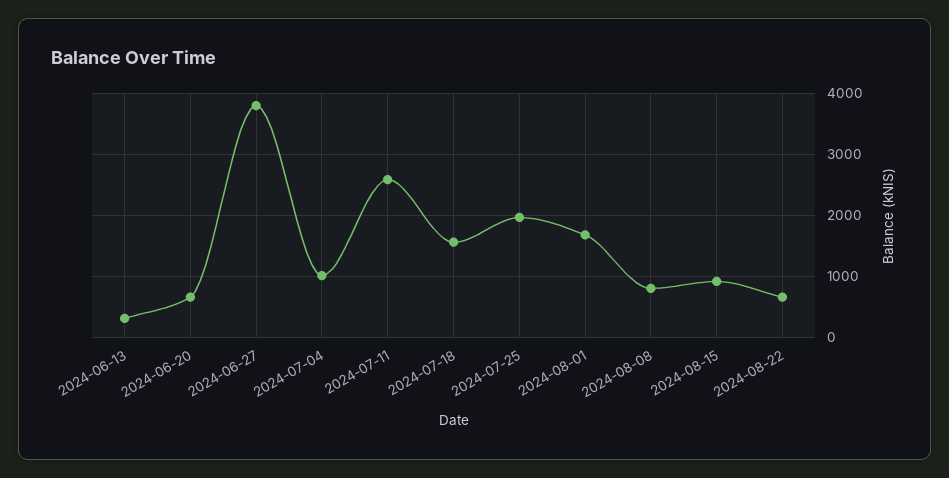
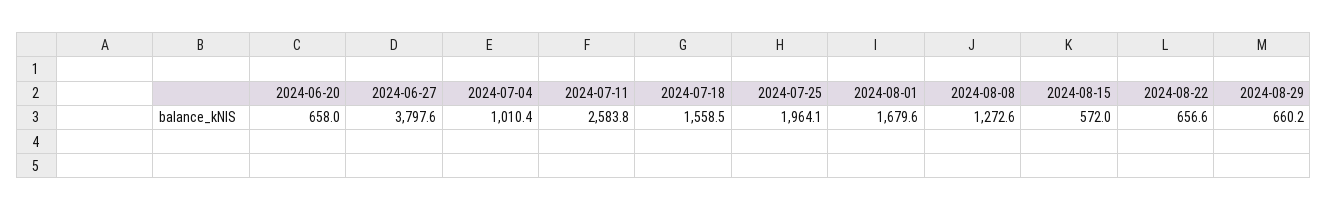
2024-06-13: 300 -> none
2024-08-08: 800 -> 1272.6
2024-08-15: 900 -> 572
2024-08-29: none -> 660.2

